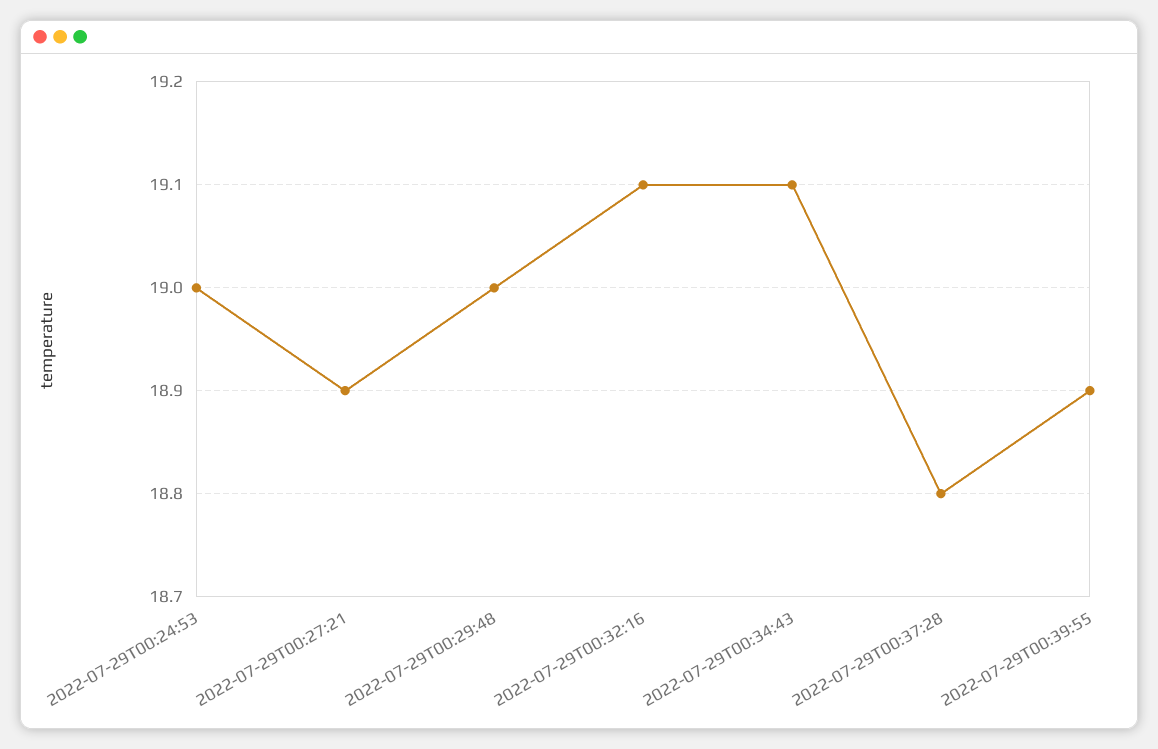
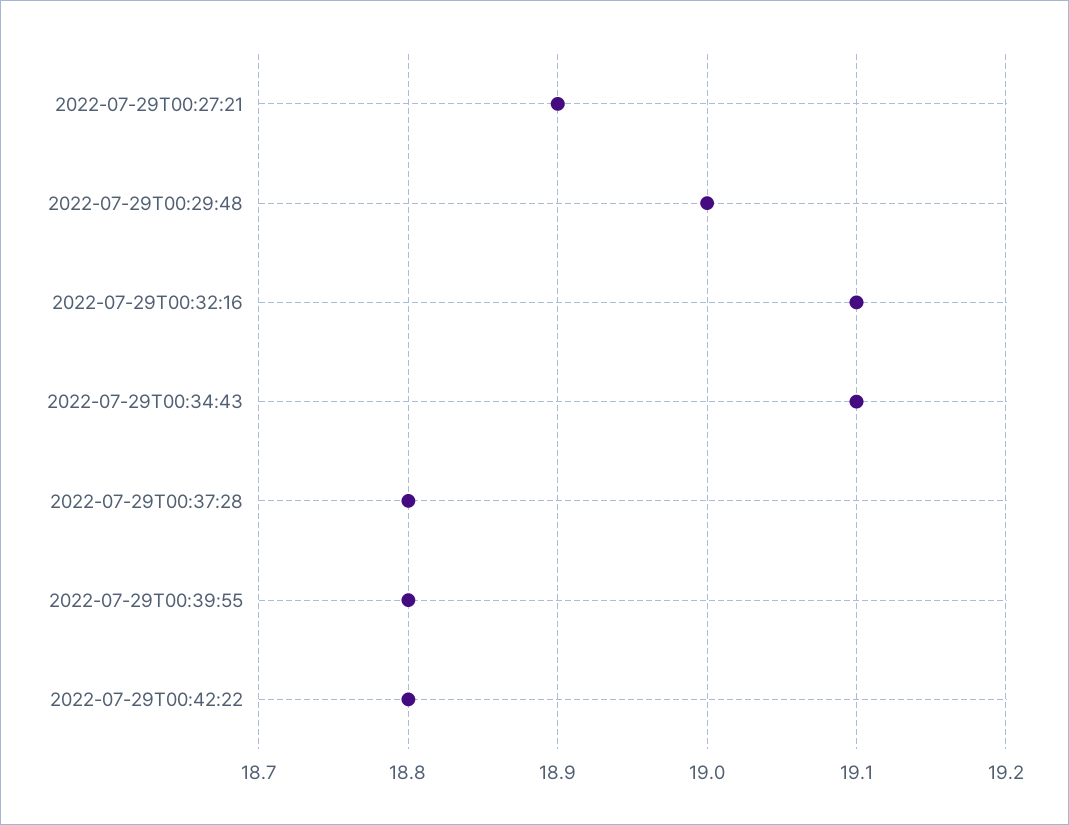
2022-07-29T00:24:53: 19 -> none
2022-07-29T00:39:55: 18.9 -> 18.8
2022-07-29T00:42:22: none -> 18.8

